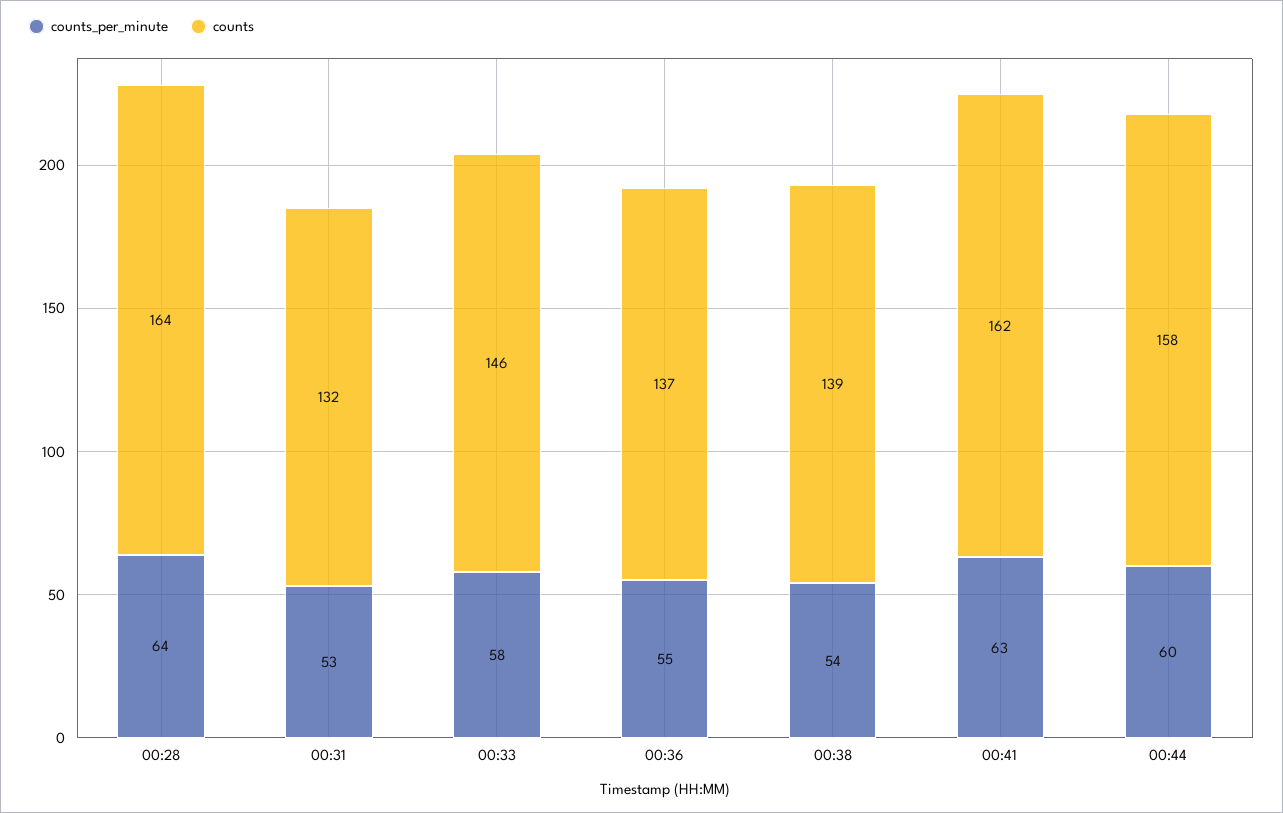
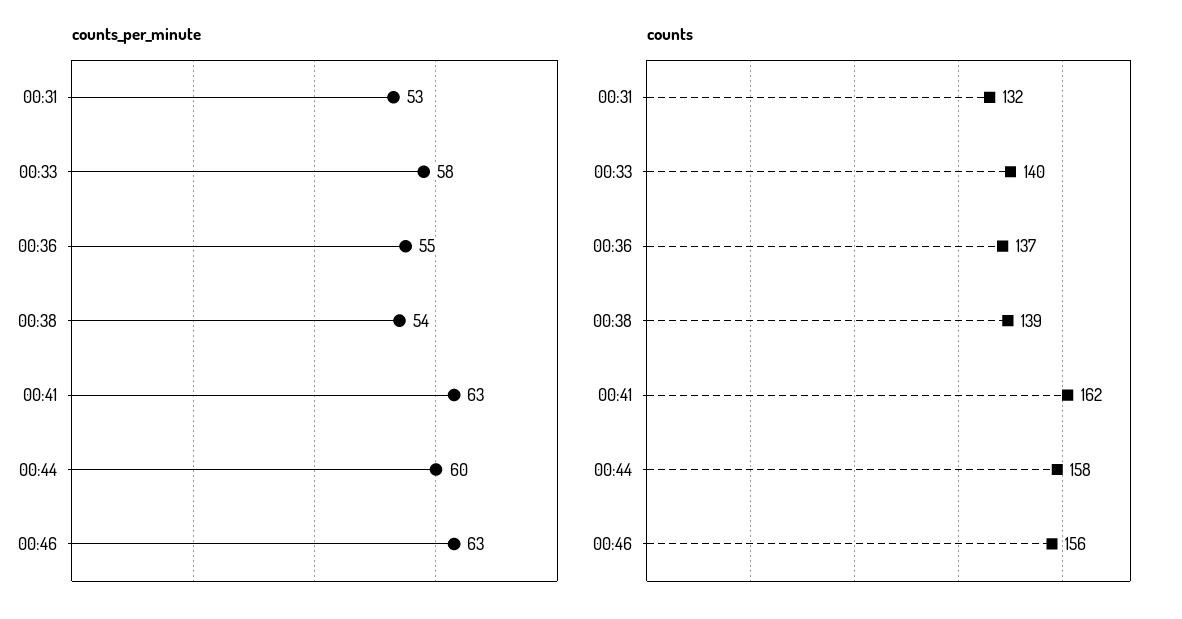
counts_per_minute, 00:28: 64 -> none
counts, 00:28: 164 -> none
counts, 00:33: 146 -> 140
counts_per_minute, 00:46: none -> 63
counts, 00:46: none -> 156

